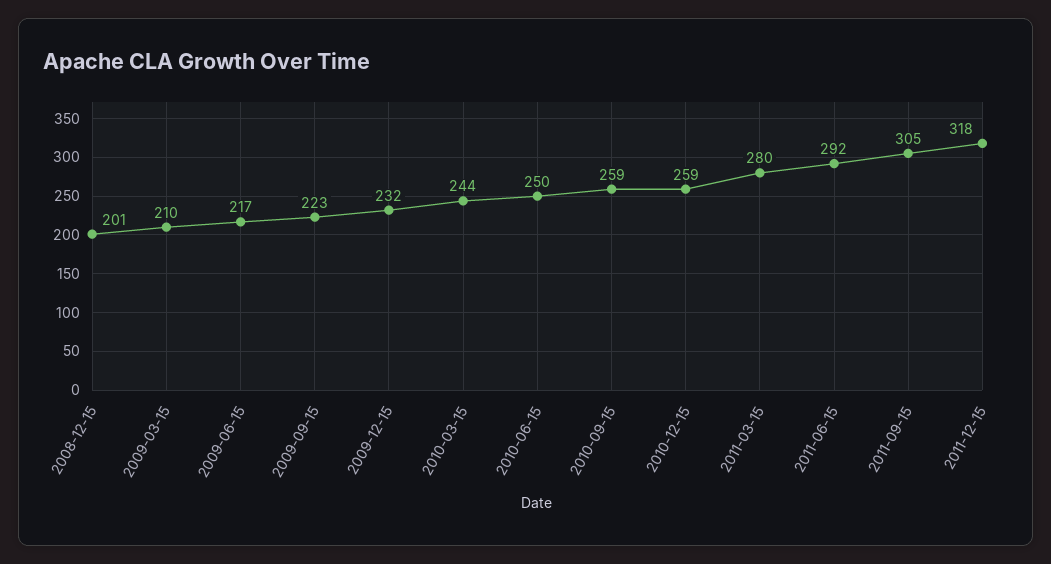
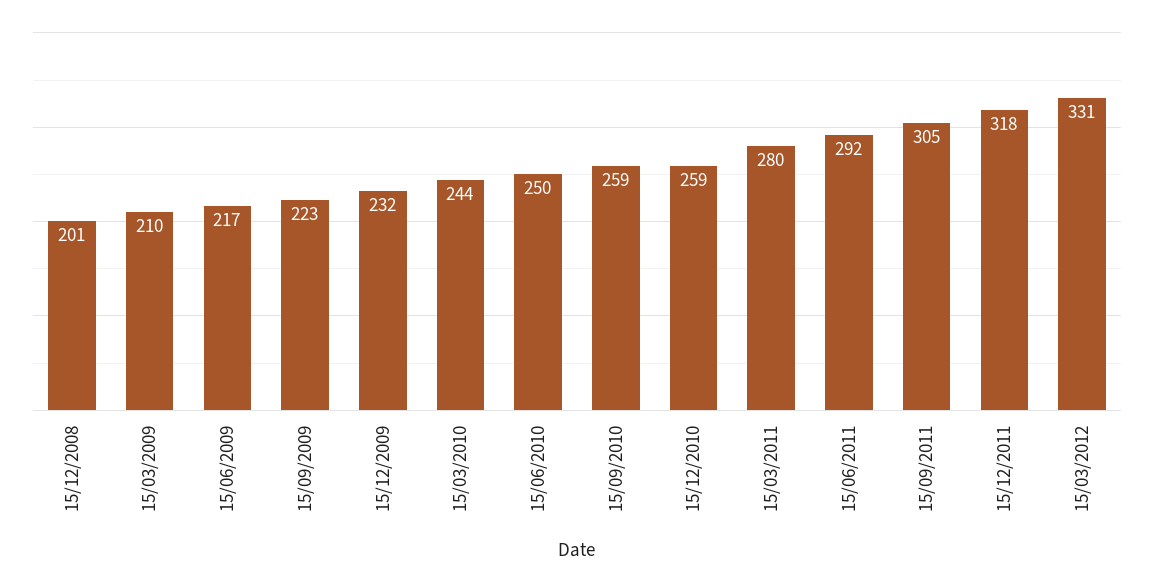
15/03/2012: none -> 331

